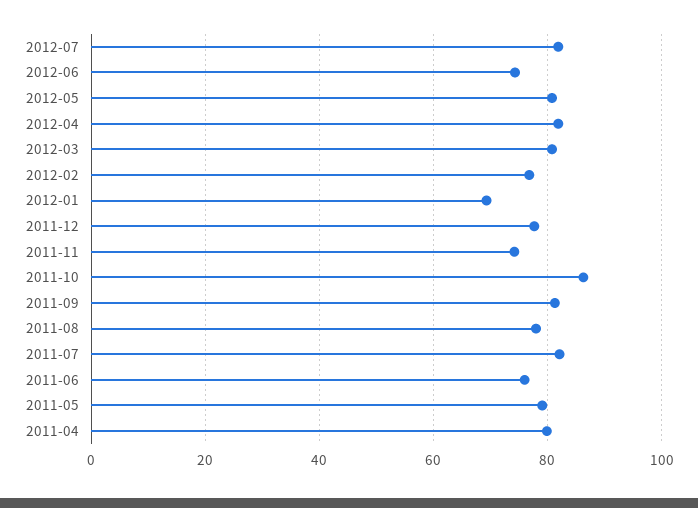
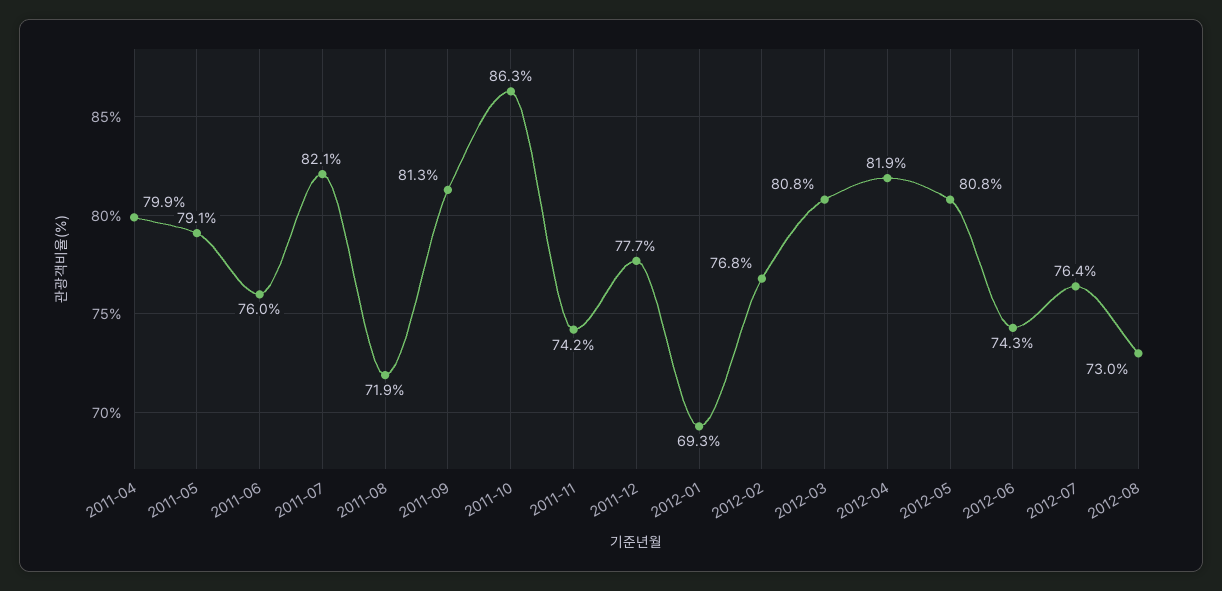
2012-07: 82 -> 76.4
2011-08: 78 -> 71.9
2012-08: none -> 73

